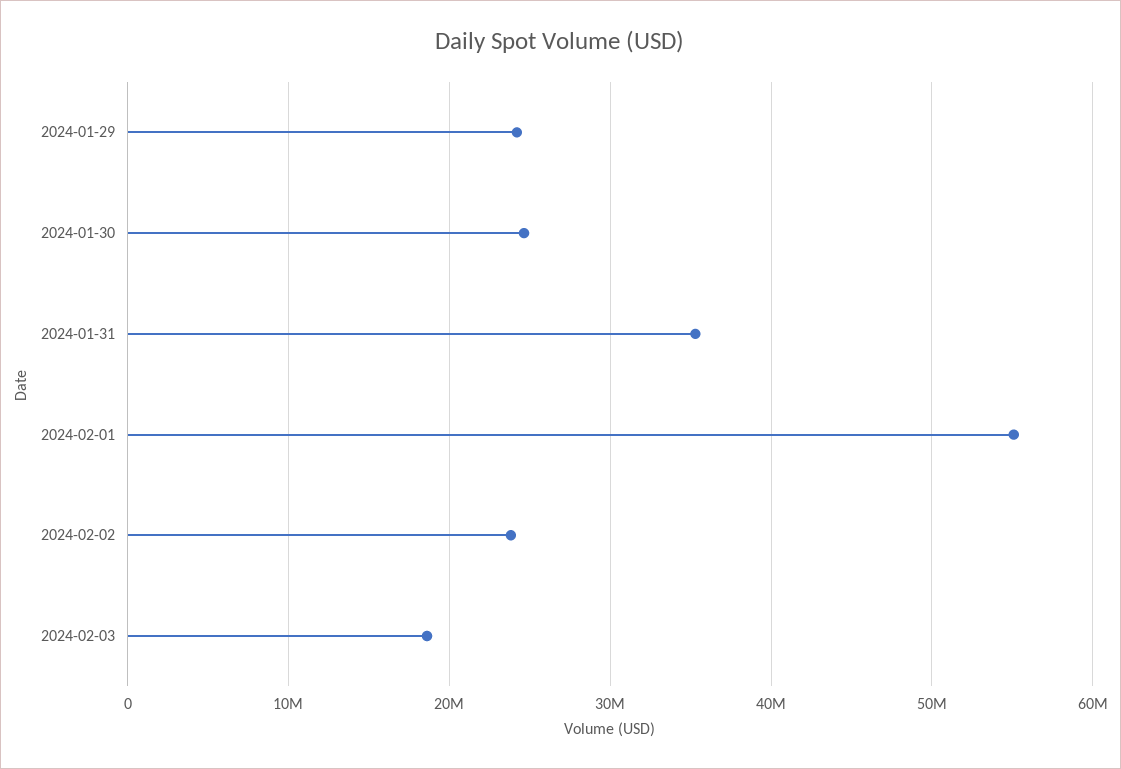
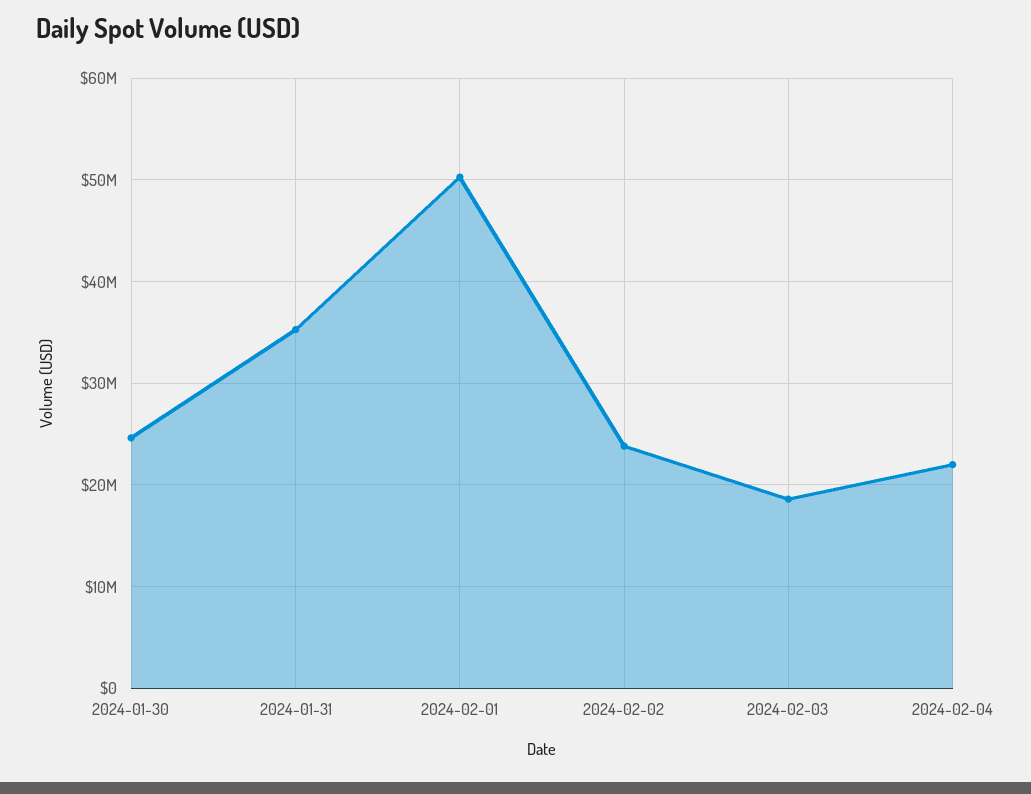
2024-01-29: 24000000 -> none
2024-02-01: 55000000 -> 50000000
2024-02-04: none -> 22000000

